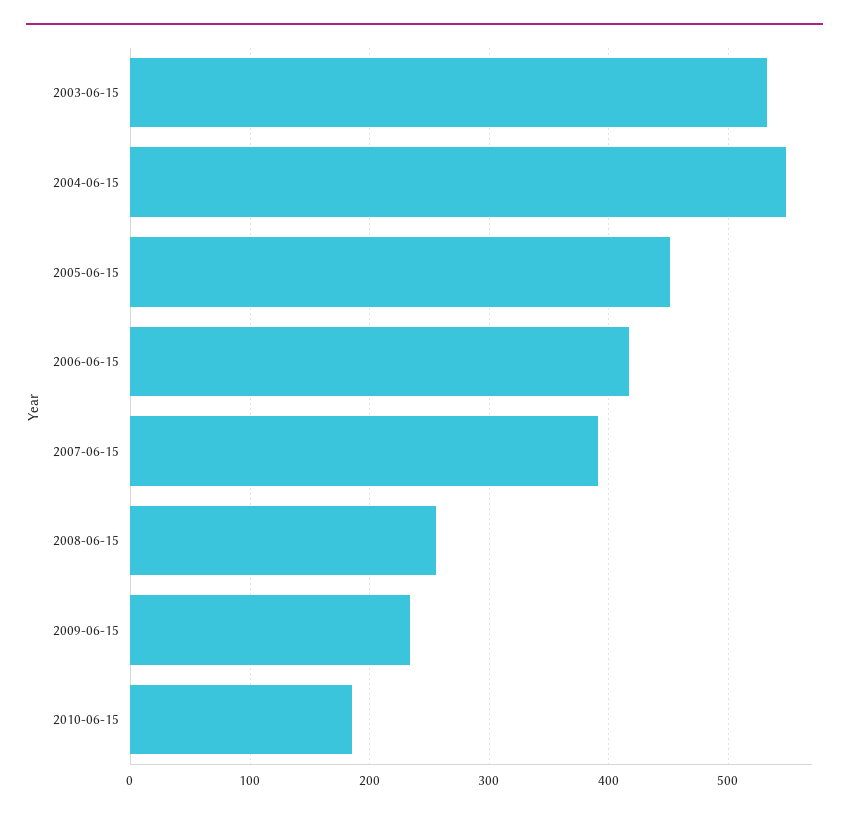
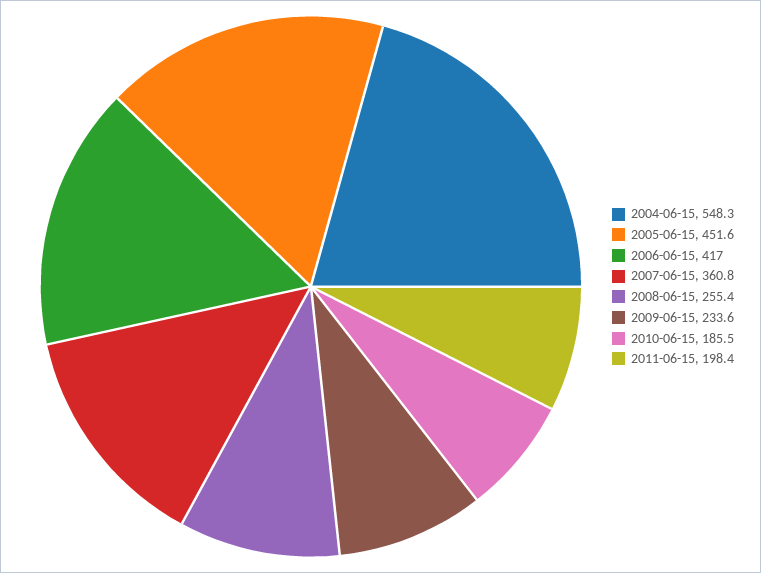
2003-06-15: 530 -> none
2007-06-15: 390 -> 360.8
2011-06-15: none -> 198.4

